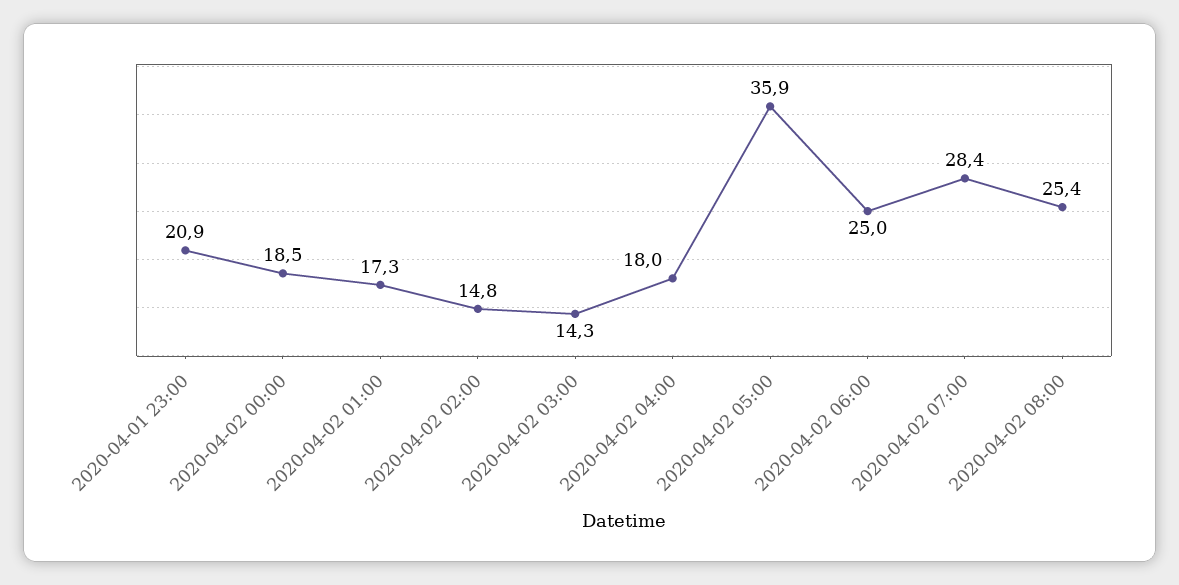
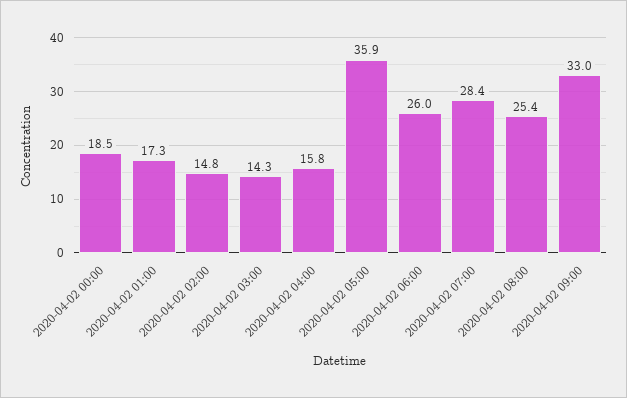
2020-04-01 23:00: 20.9 -> none
2020-04-02 04:00: 18 -> 15.8
2020-04-02 06:00: 25 -> 26
2020-04-02 09:00: none -> 33

